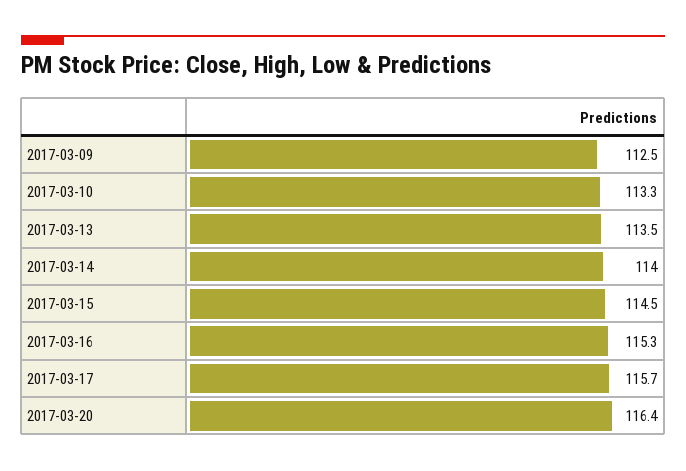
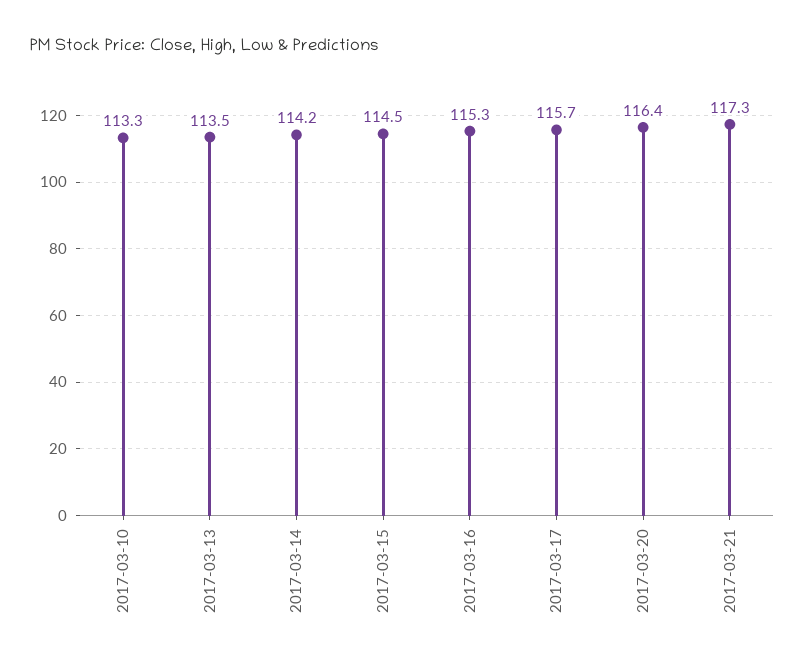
2017-03-09: 112.5 -> none
2017-03-14: 114 -> 114.2
2017-03-21: none -> 117.3

